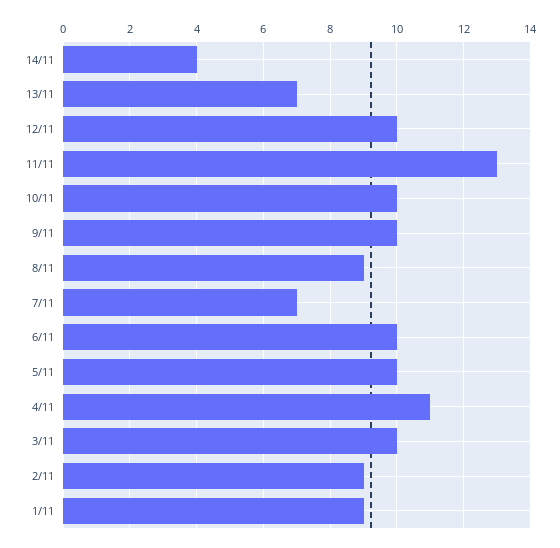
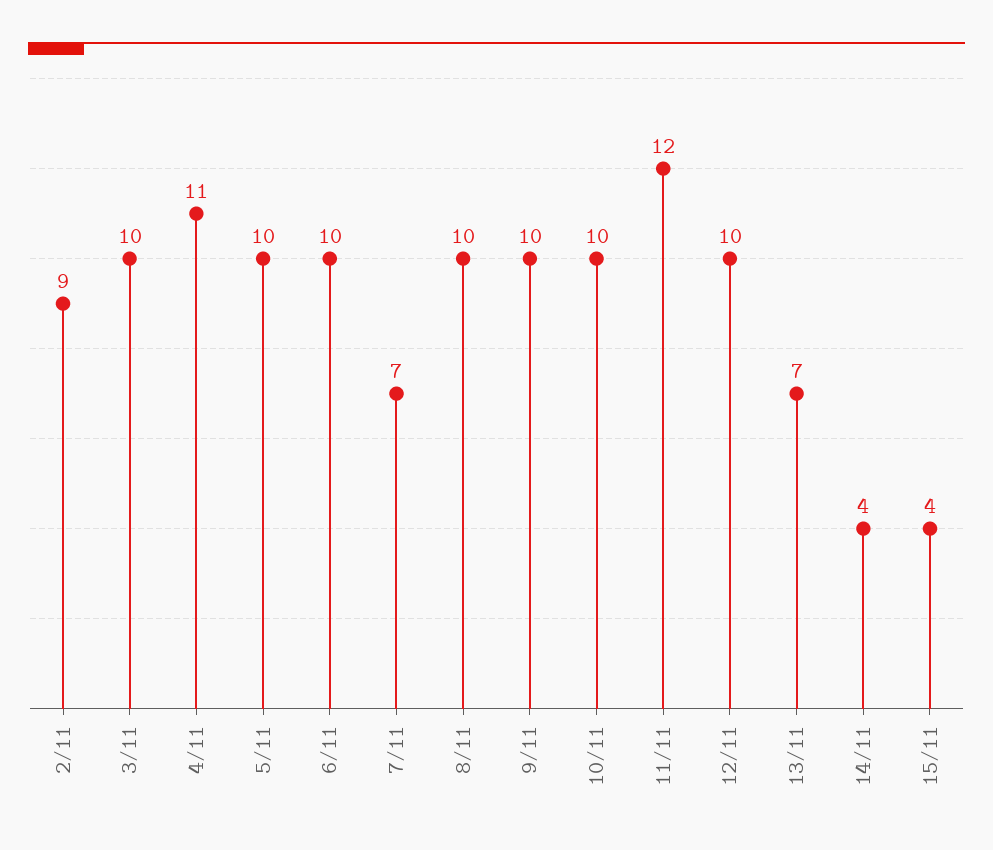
11/11: 13 -> 12
8/11: 9 -> 10
1/11: 9 -> none
15/11: none -> 4

